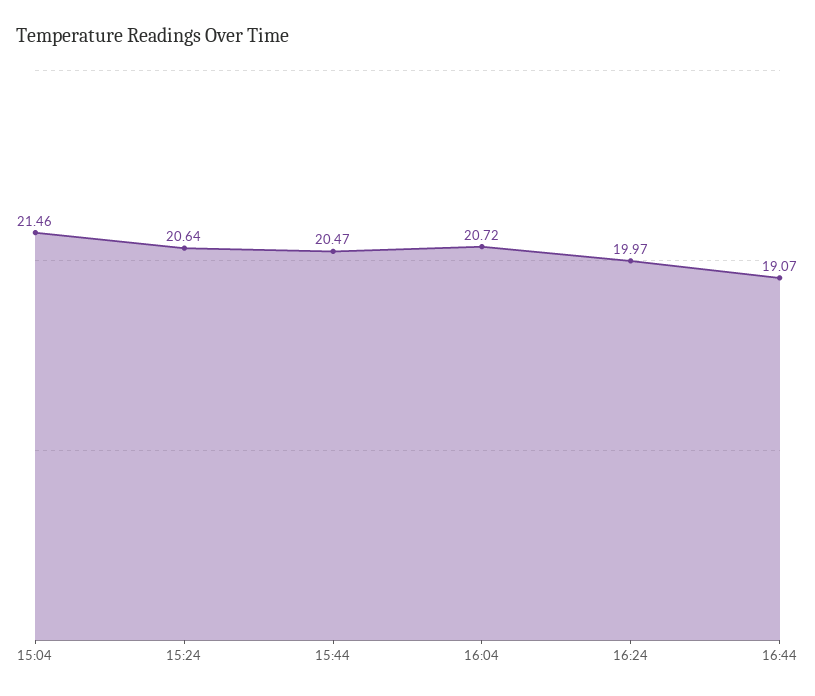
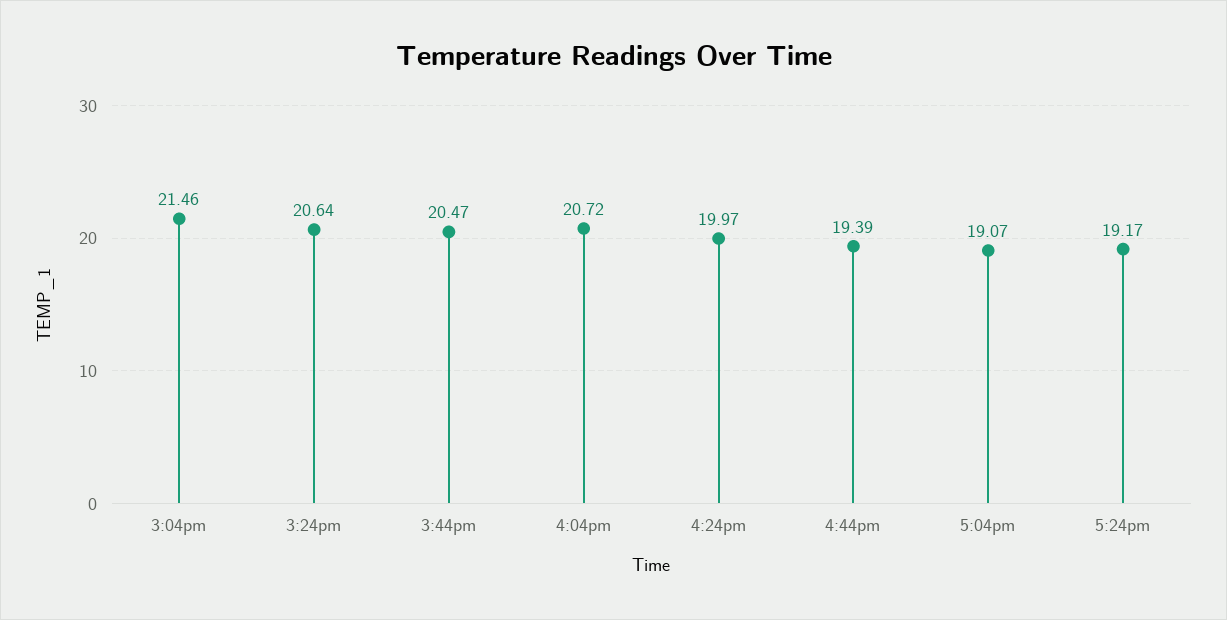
16:44: 19.07 -> 19.39
5:04pm: none -> 19.07
5:24pm: none -> 19.17

